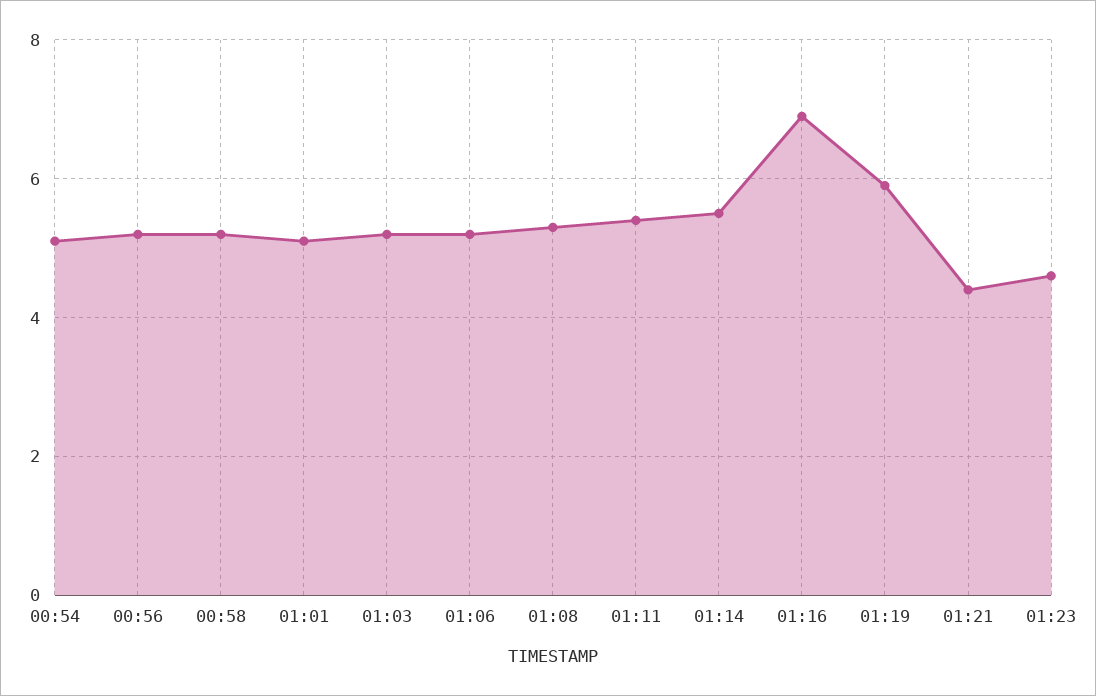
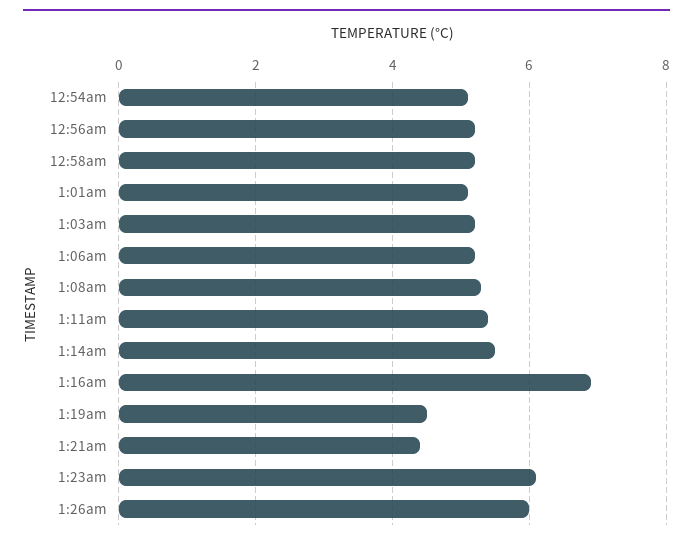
01:19: 6 -> 4.5
01:23: 4.5 -> 6
1:26am: none -> 6

